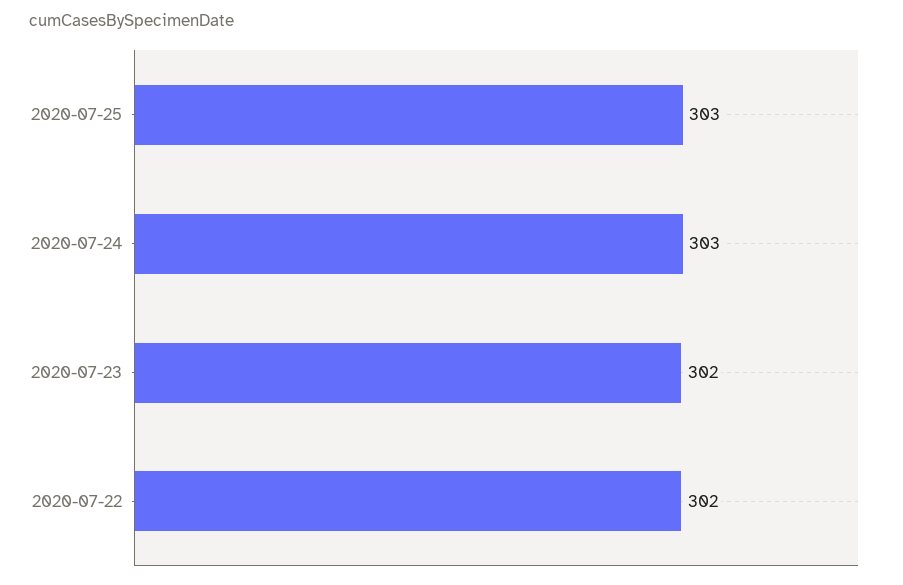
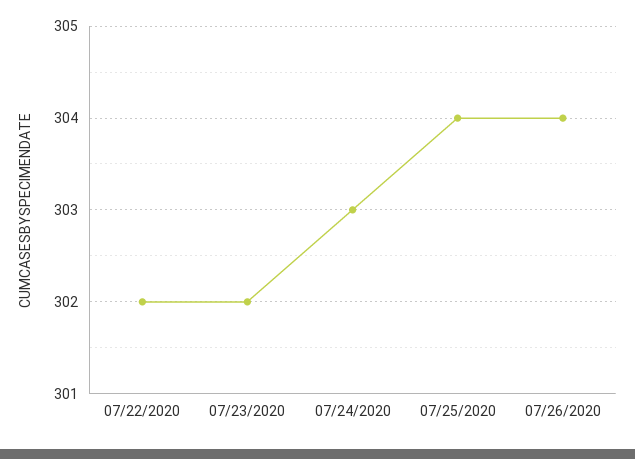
2020-07-25: 303 -> 304
07/26/2020: none -> 304

